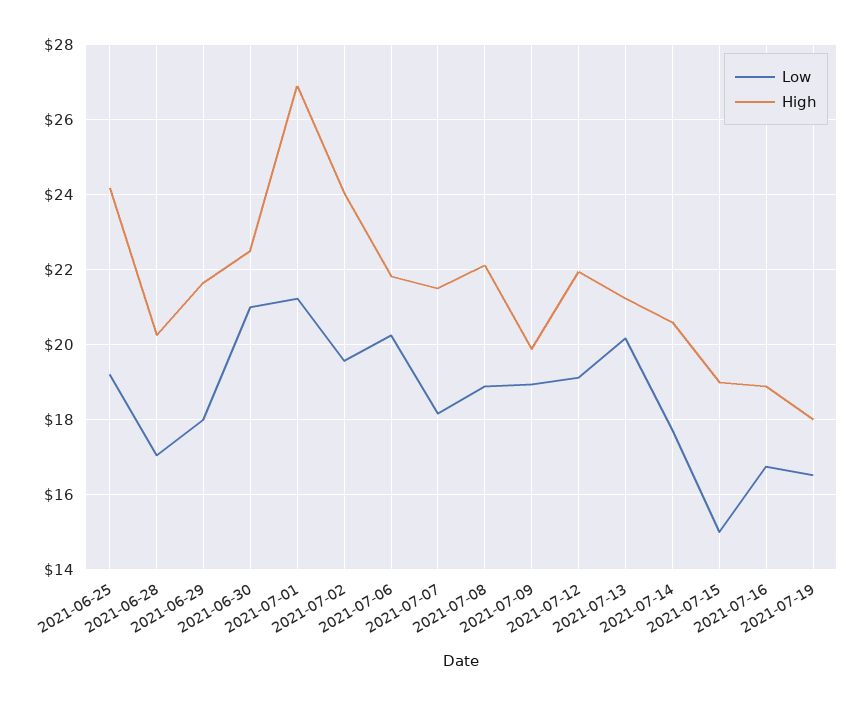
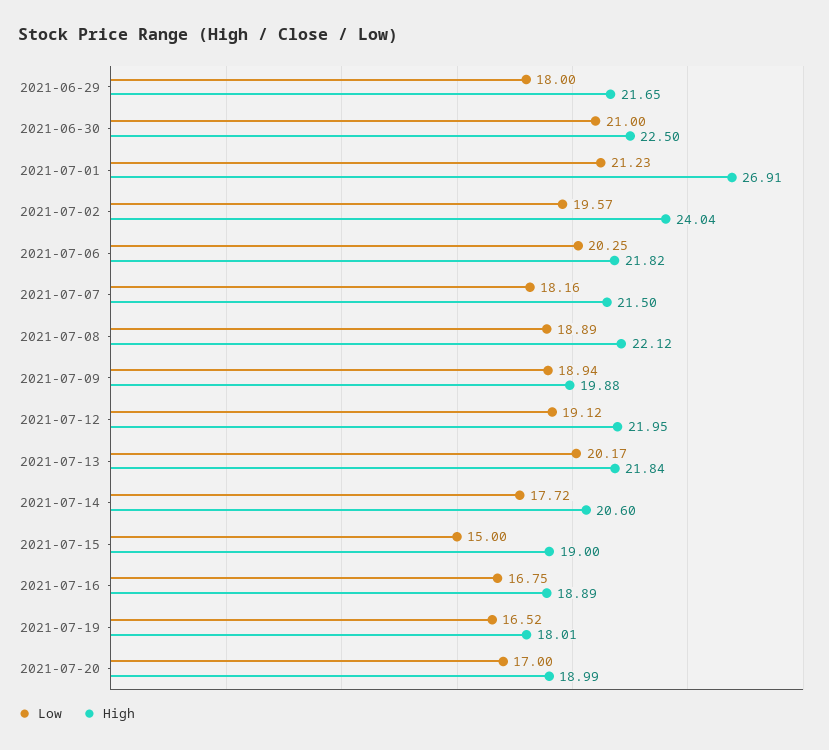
Low, 2021-06-25: 19.2 -> none
High, 2021-06-25: 24.2 -> none
Low, 2021-06-28: 17 -> none
High, 2021-06-28: 20.2 -> none
High, 2021-07-13: 21.2 -> 21.84
Low, 2021-07-20: none -> 17
High, 2021-07-20: none -> 18.99

